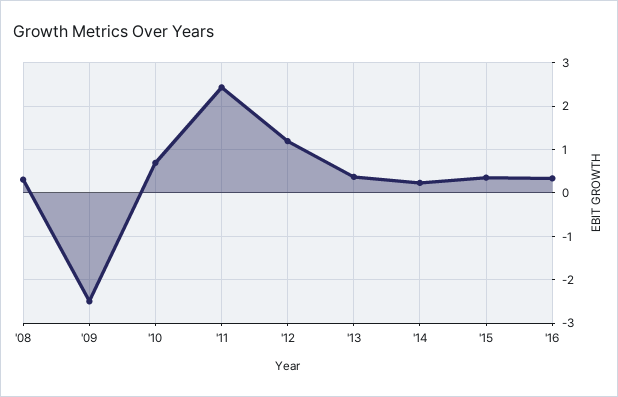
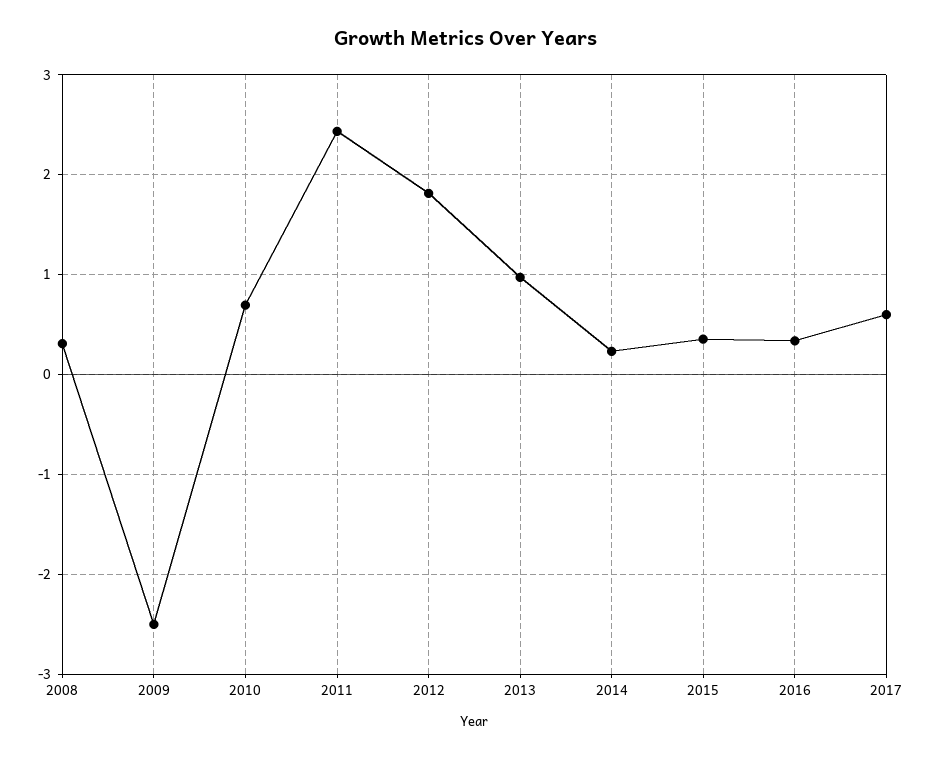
'12: 1.2 -> 1.8
'13: 0.4 -> 1
2017: none -> 0.6

